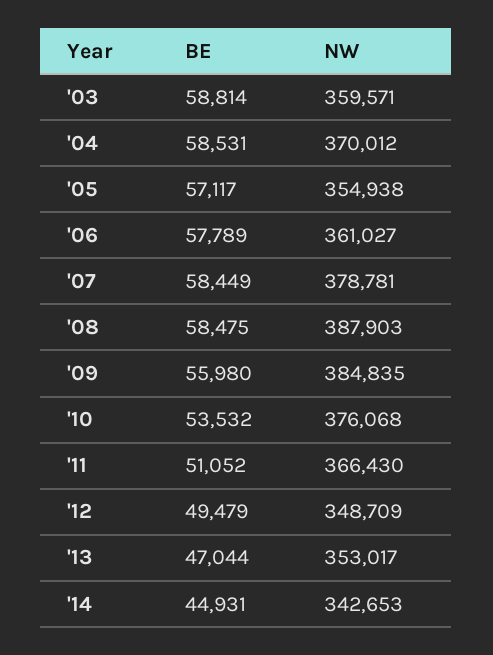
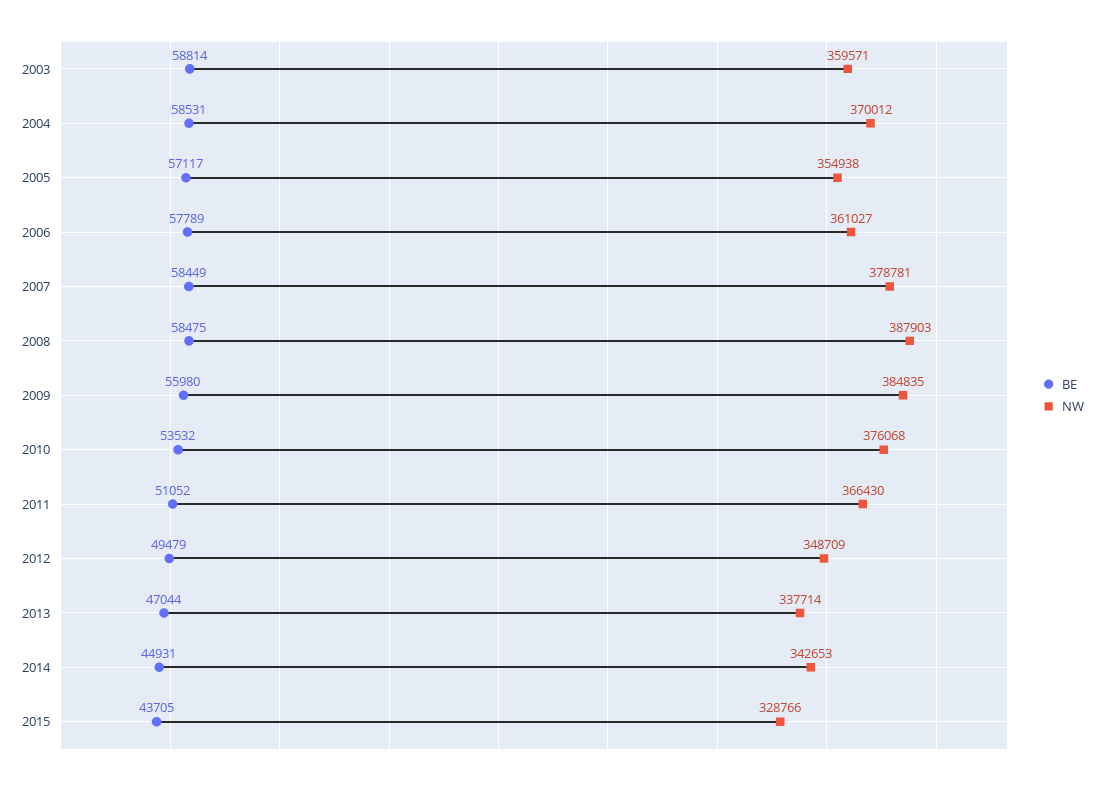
NW, '13: 353017 -> 337714
BE, 2015: none -> 43705
NW, 2015: none -> 328766

